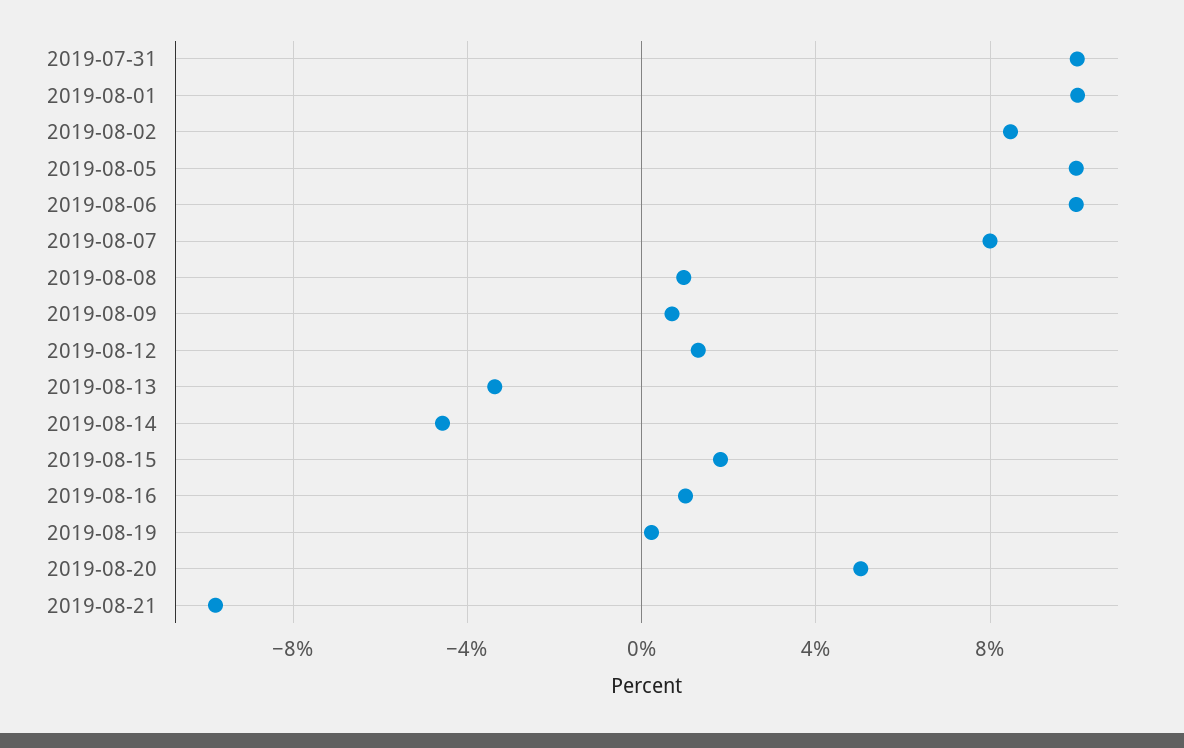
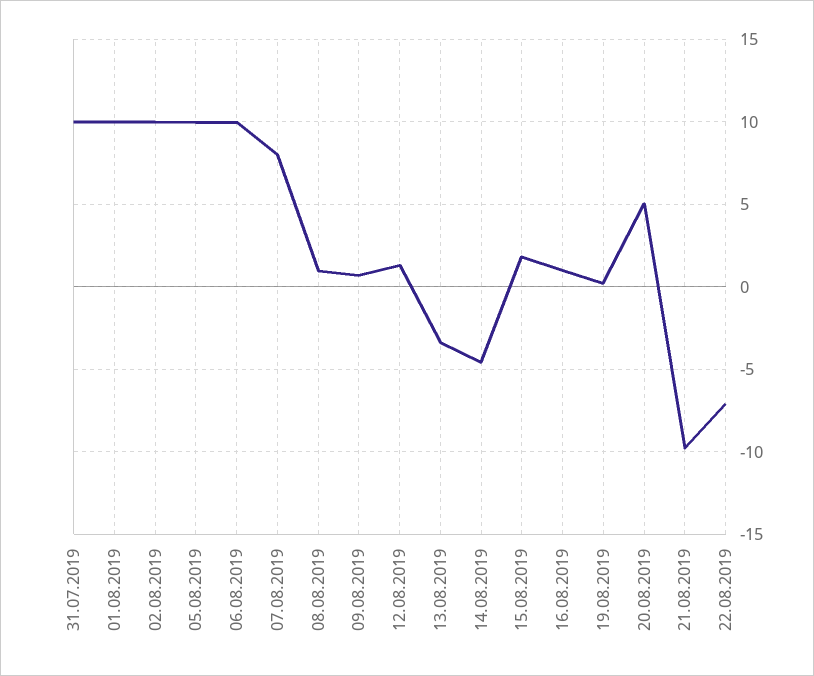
2019-08-02: 8.5 -> 10
22.08.2019: none -> -7

